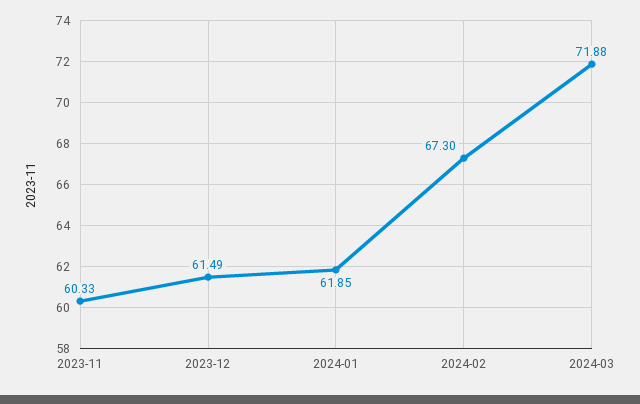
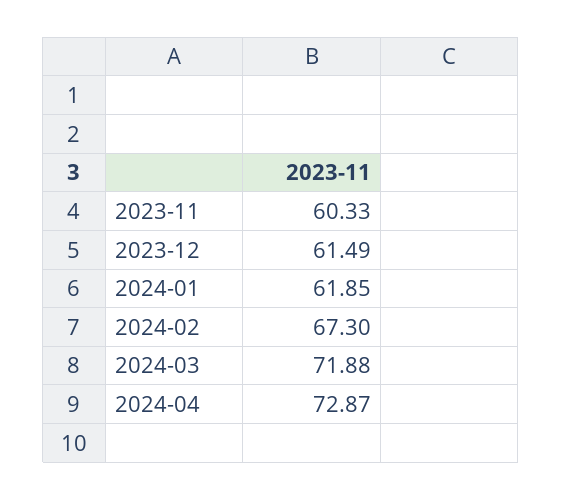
2024-04: none -> 72.87

